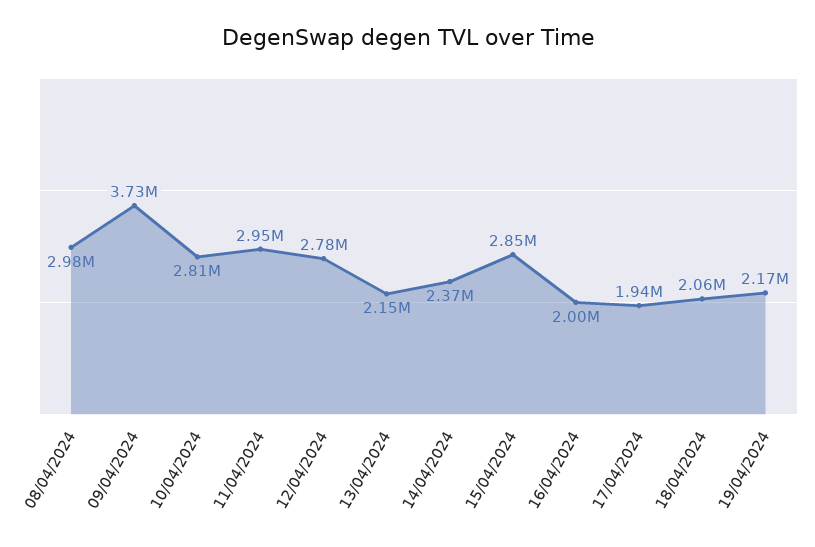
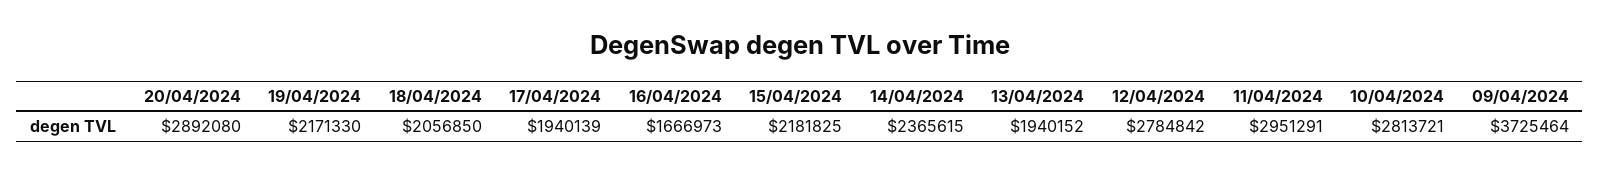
08/04/2024: 2980000 -> none
13/04/2024: 2150000 -> 1940152
15/04/2024: 2850000 -> 2181825
16/04/2024: 2000000 -> 1666973
20/04/2024: none -> 2892080

